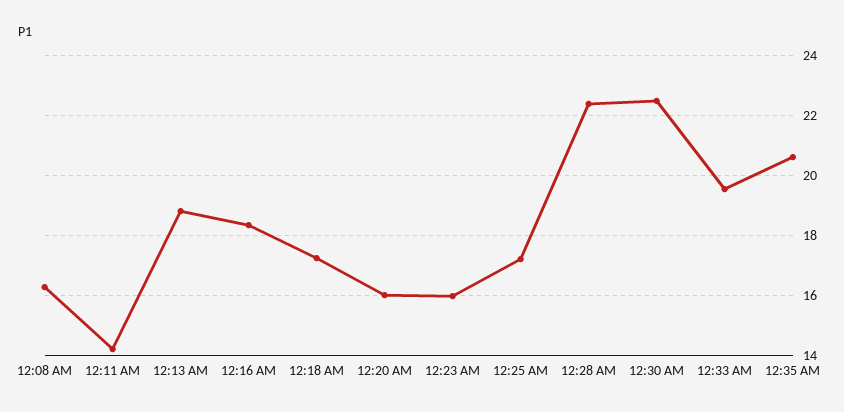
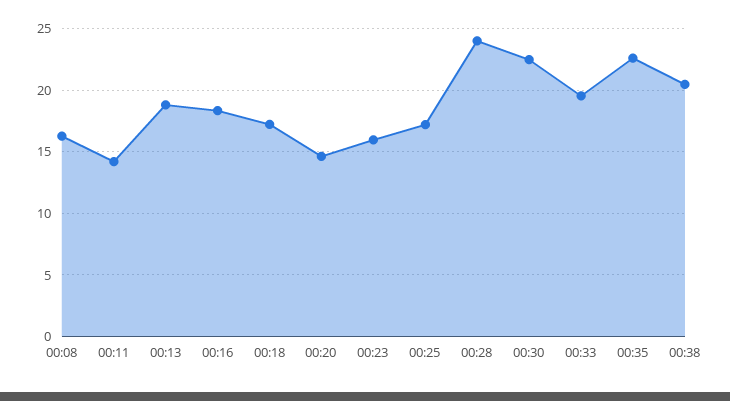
12:20 AM: 16 -> 14.5
12:28 AM: 22.4 -> 24
12:35 AM: 20.6 -> 22.5
00:38: none -> 20.5

